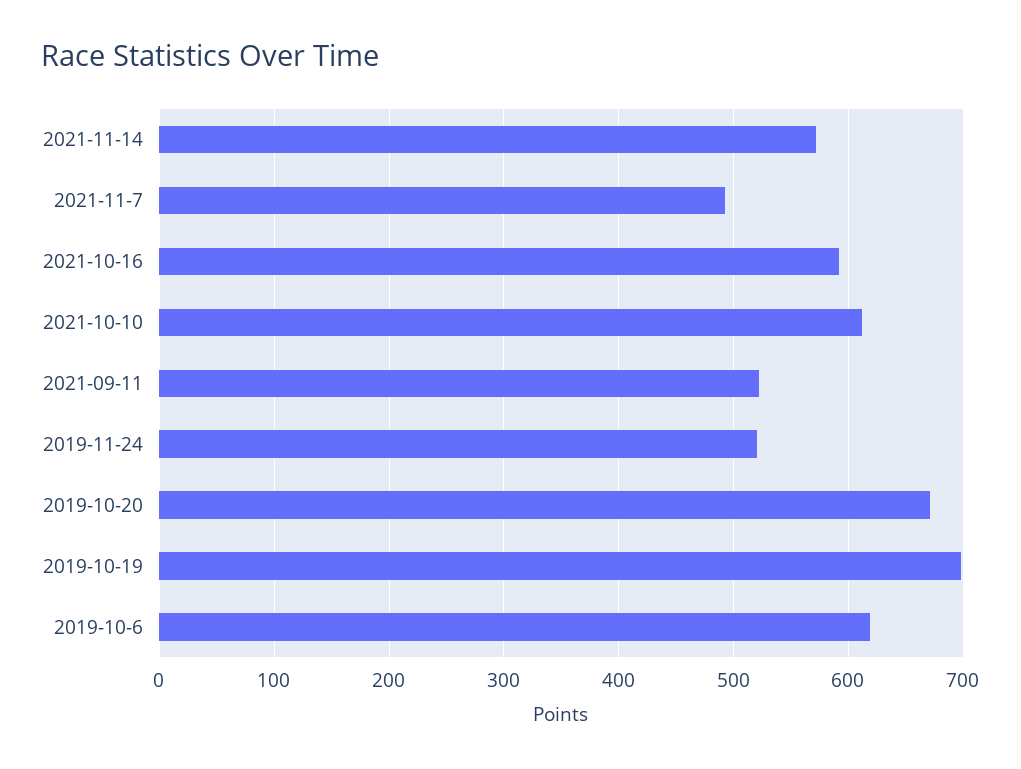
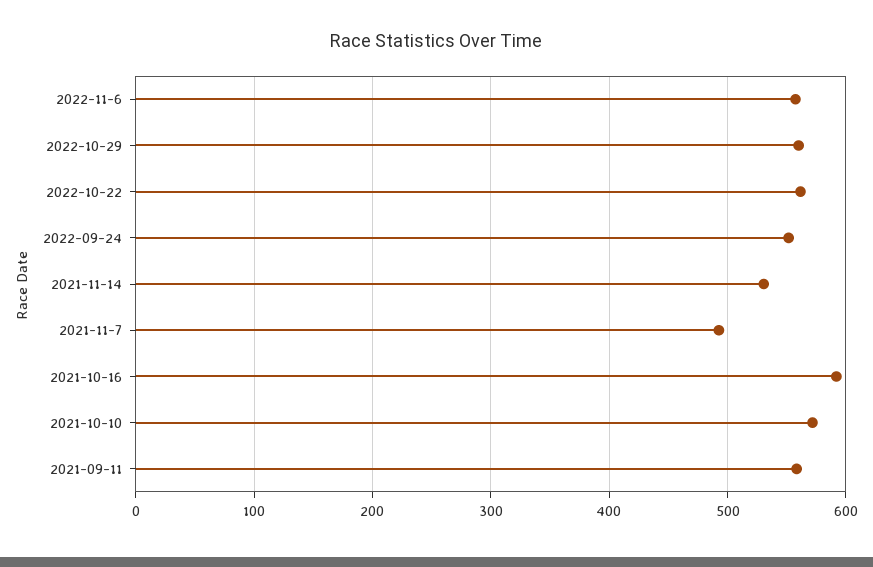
2021-11-14: 570 -> 530
2021-10-10: 610 -> 570
2021-09-11: 520 -> 560
2019-11-24: 520 -> none
2019-10-20: 670 -> none
2019-10-19: 700 -> none
2019-10-6: 620 -> none
2022-11-6: none -> 560
2022-10-29: none -> 560
2022-10-22: none -> 560
2022-09-24: none -> 550

